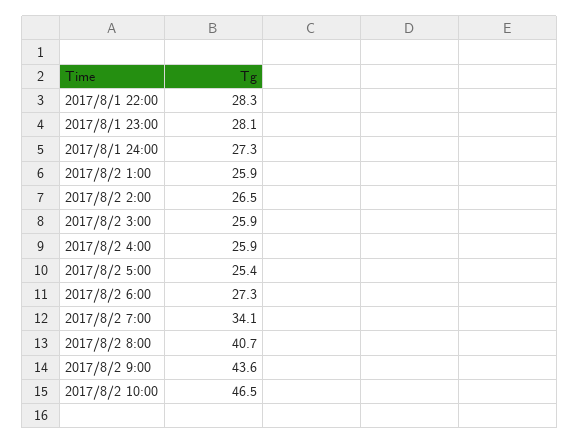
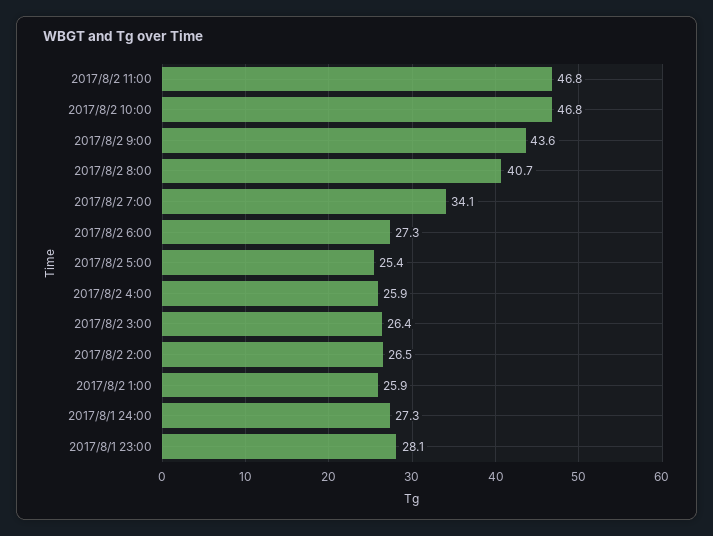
2017/8/1 22:00: 28.3 -> none
2017/8/2 3:00: 25.9 -> 26.4
2017/8/2 10:00: 46.5 -> 46.8
2017/8/2 11:00: none -> 46.8

